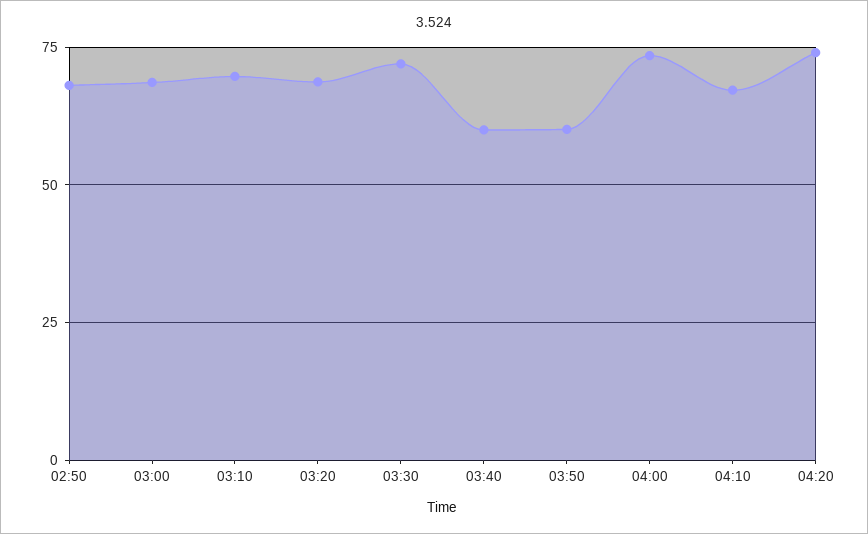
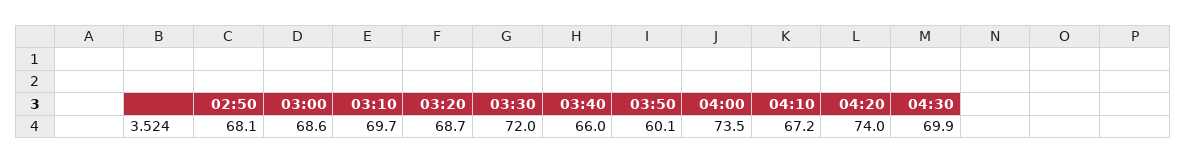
03:40: 60 -> 66
04:30: none -> 69.9

